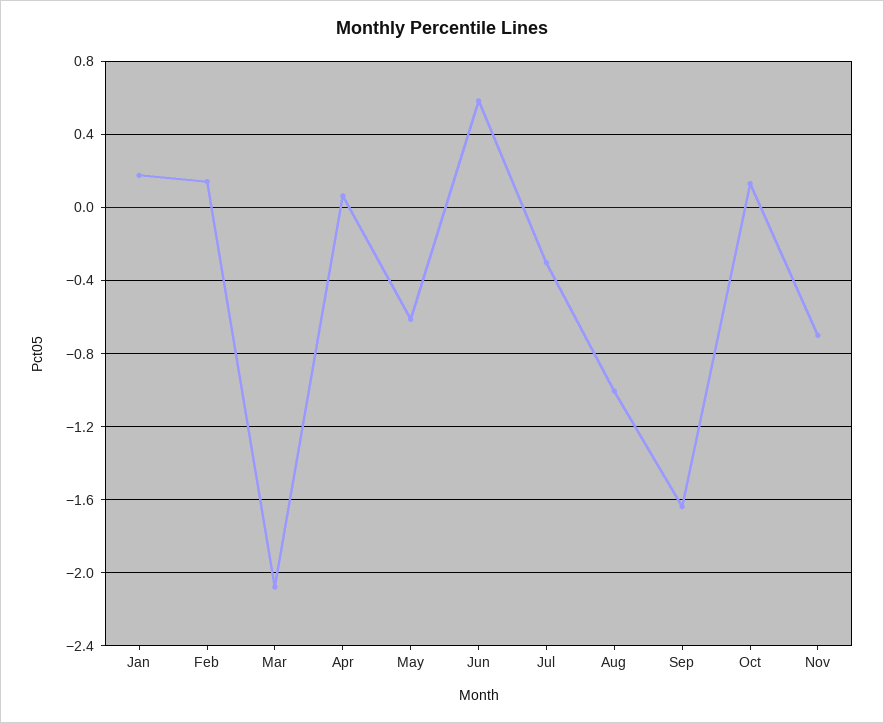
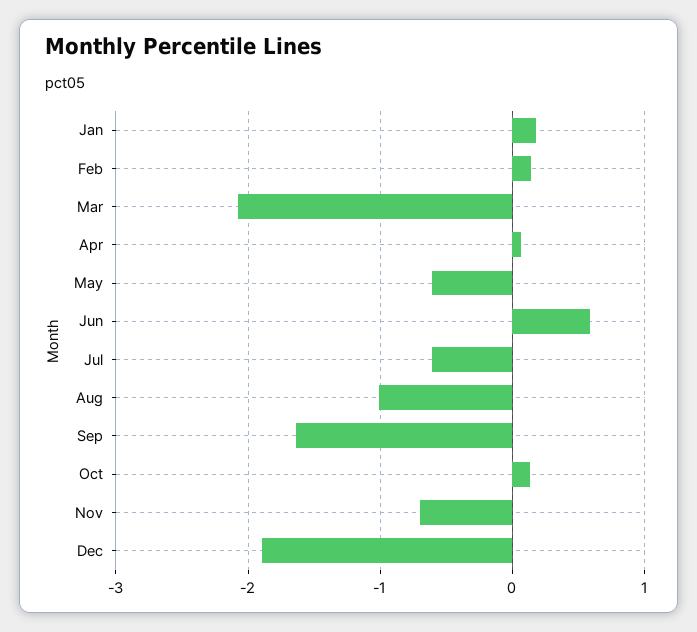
Jul: -0.3 -> -0.6
Dec: none -> -1.9

